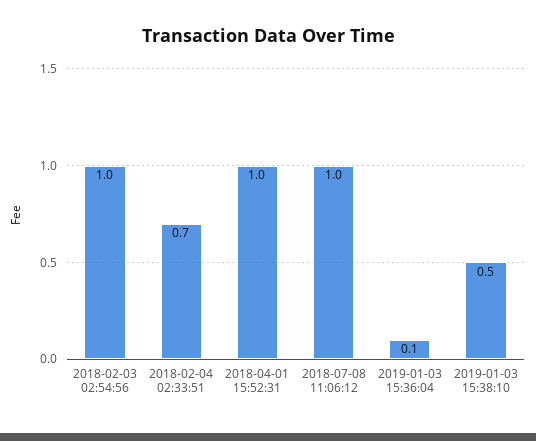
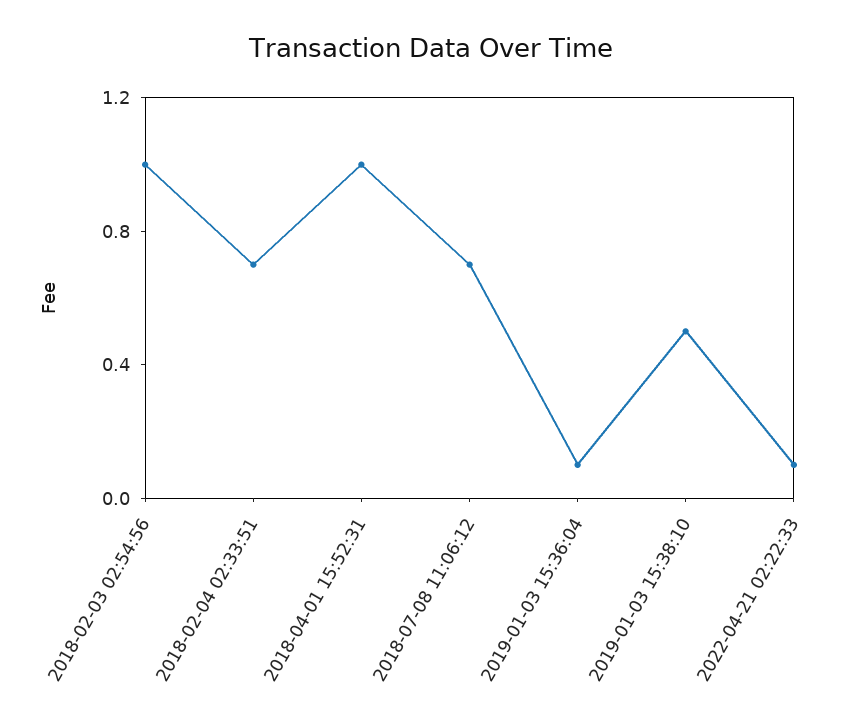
2018-07-08 11:06:12: 1 -> 0.7
2022-04-21 02:22:33: none -> 0.1

